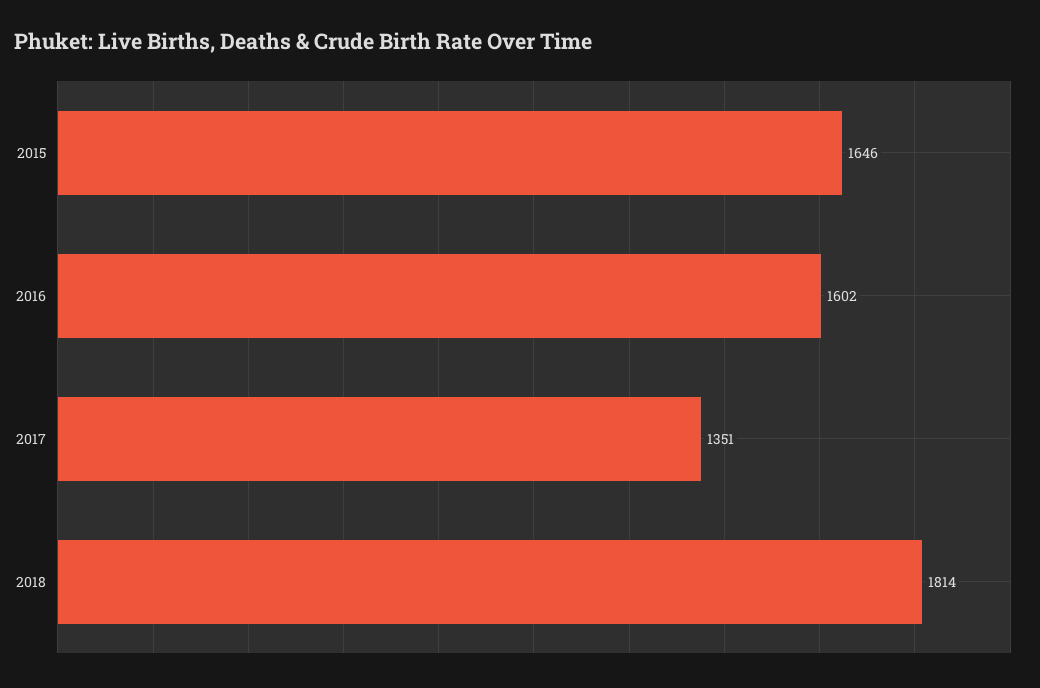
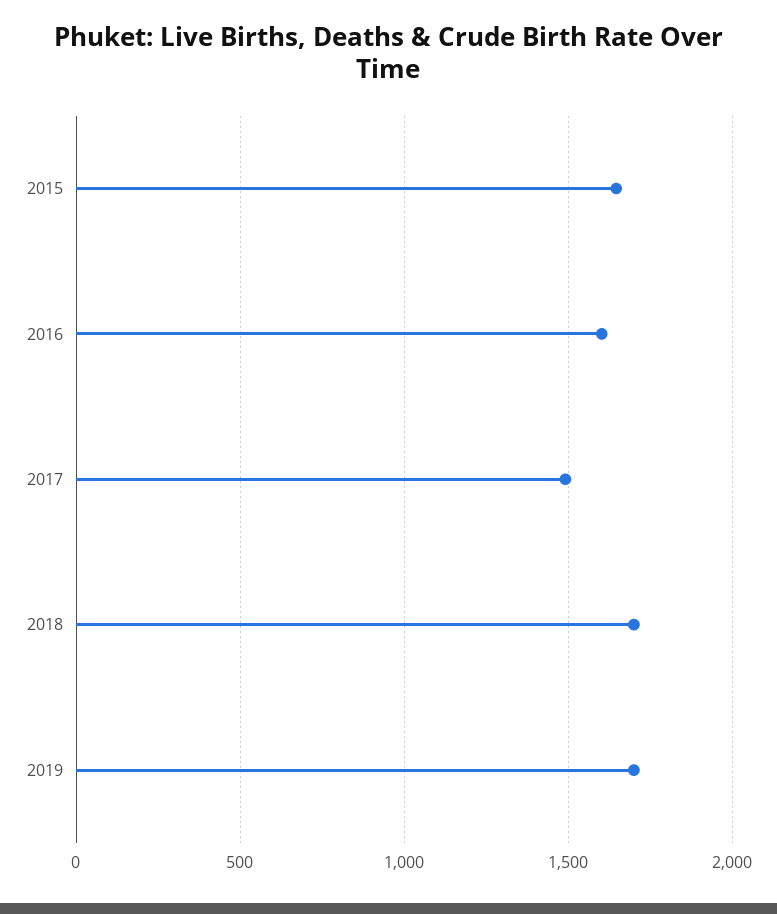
2017: 1351 -> 1500
2018: 1814 -> 1700
2019: none -> 1700

